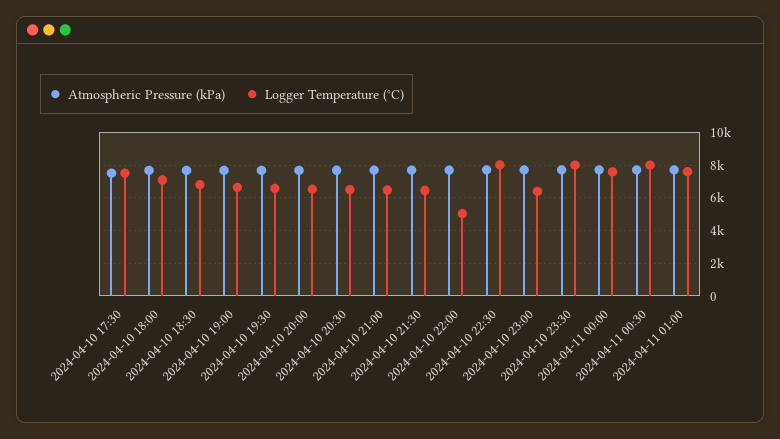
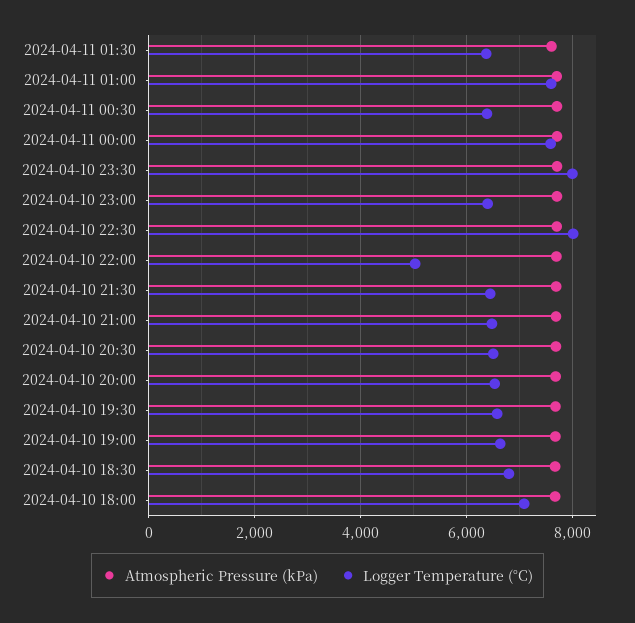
Atmospheric Pressure (kPa), 2024-04-10 17:30: 7500 -> none
Logger Temperature (°C), 2024-04-10 17:30: 7500 -> none
Logger Temperature (°C), 2024-04-11 00:30: 8000 -> 6400
Atmospheric Pressure (kPa), 2024-04-11 01:30: none -> 7600
Logger Temperature (°C), 2024-04-11 01:30: none -> 6400

